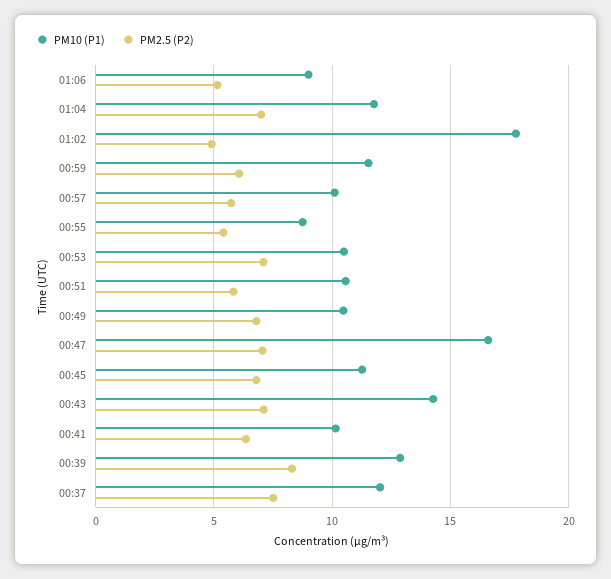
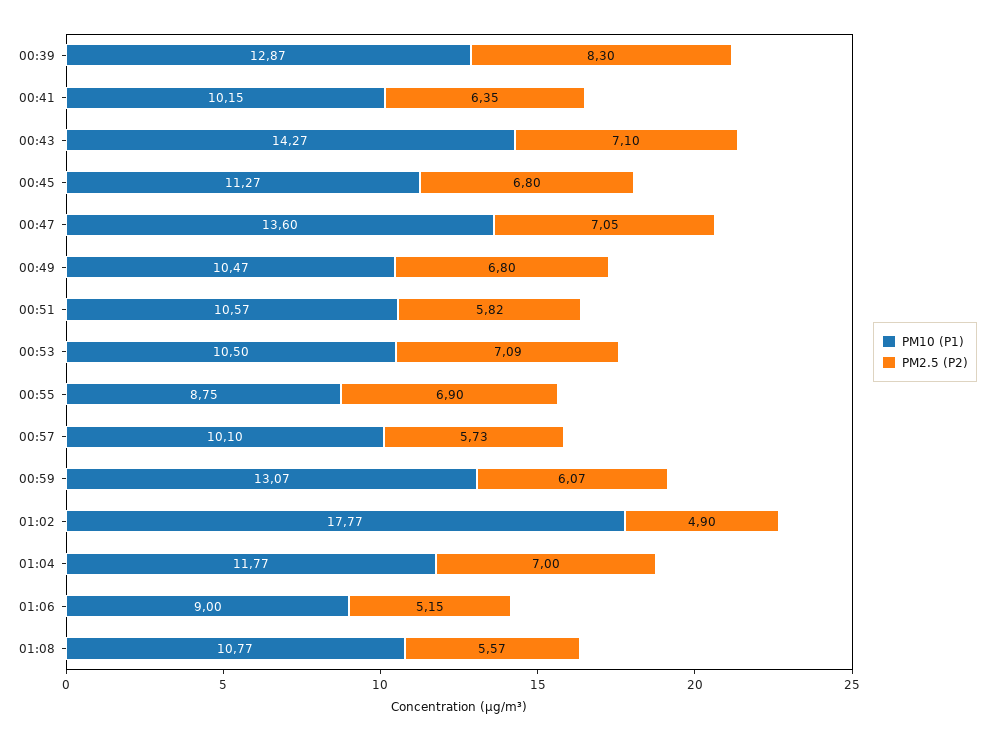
PM10 (P1), 00:59: 11.5 -> 13.07
PM2.5 (P2), 00:55: 5.5 -> 6.9
PM10 (P1), 00:47: 16.5 -> 13.6
PM10 (P1), 00:37: 12 -> none
PM2.5 (P2), 00:37: 7.5 -> none
PM10 (P1), 01:08: none -> 10.77
PM2.5 (P2), 01:08: none -> 5.57

